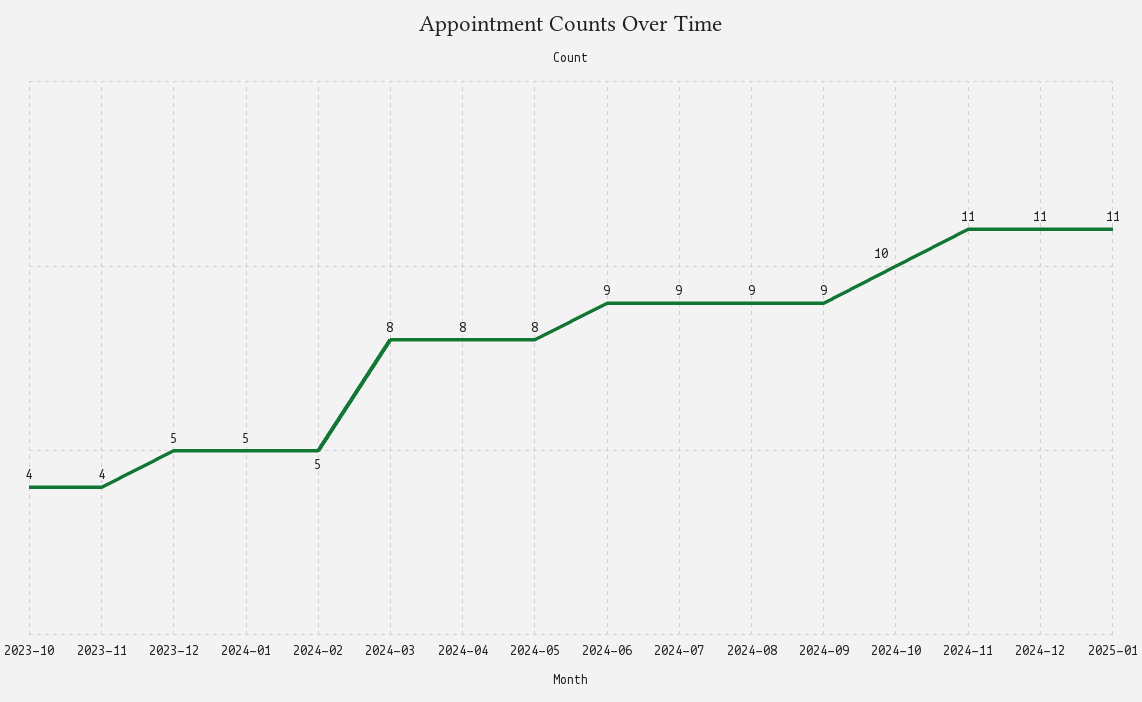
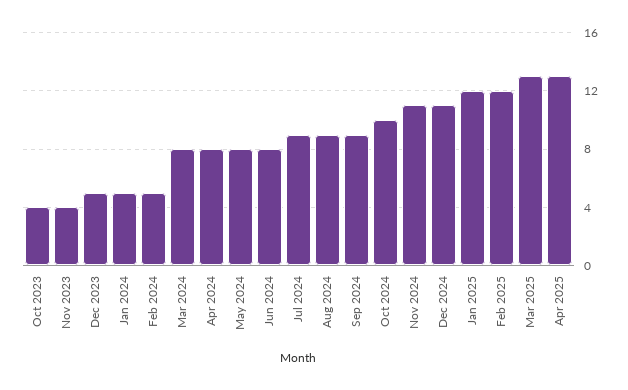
2024-06: 9 -> 8
2025-01: 11 -> 12
Feb 2025: none -> 12
Mar 2025: none -> 13
Apr 2025: none -> 13

